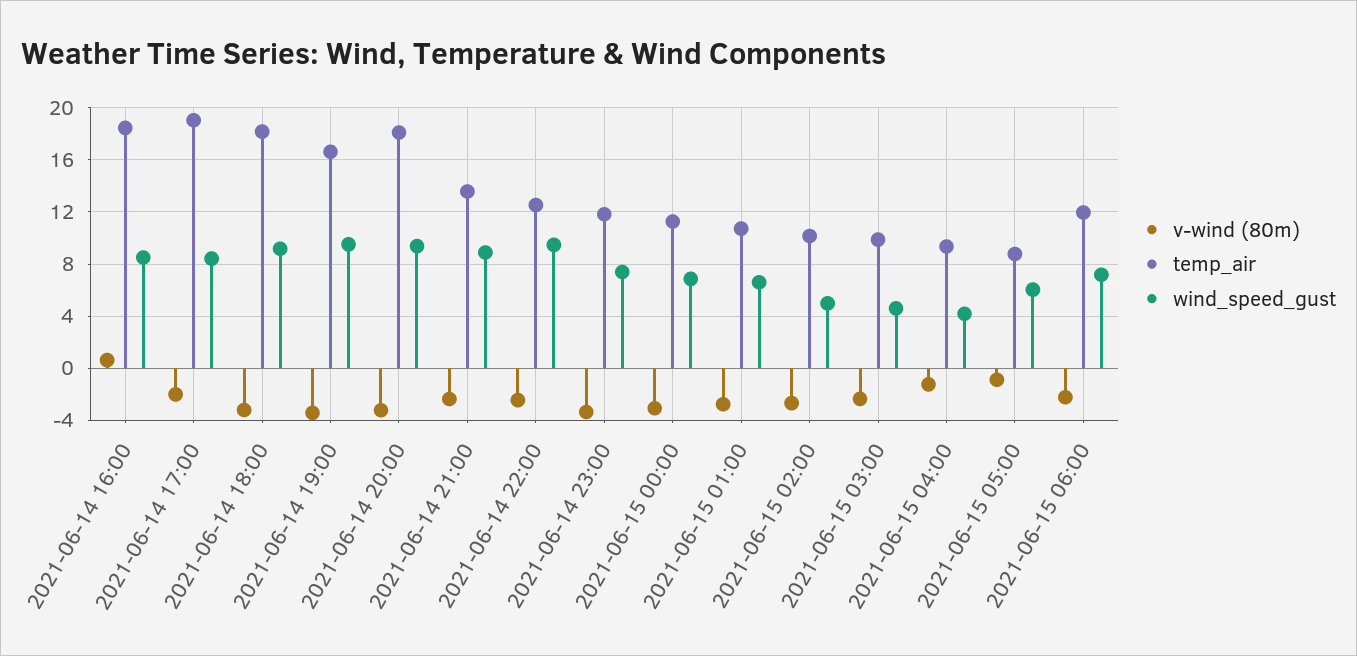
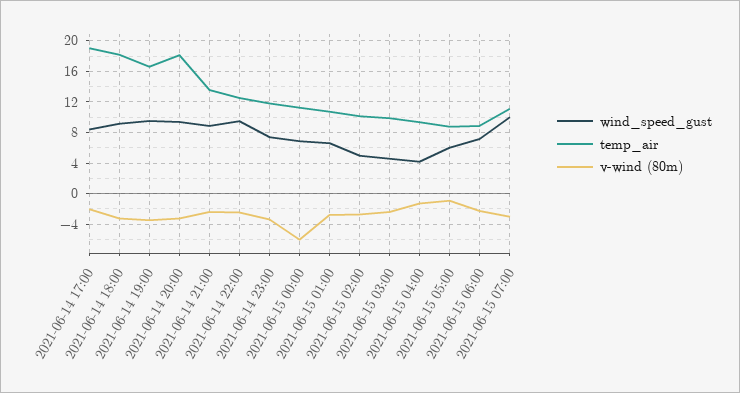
v-wind (80m), 2021-06-14 16:00: 0.5 -> none
temp_air, 2021-06-14 16:00: 18.5 -> none
wind_speed_gust, 2021-06-14 16:00: 8.5 -> none
v-wind (80m), 2021-06-15 00:00: -3 -> -6
temp_air, 2021-06-15 06:00: 12 -> 9
wind_speed_gust, 2021-06-15 07:00: none -> 10
temp_air, 2021-06-15 07:00: none -> 11
v-wind (80m), 2021-06-15 07:00: none -> -3

